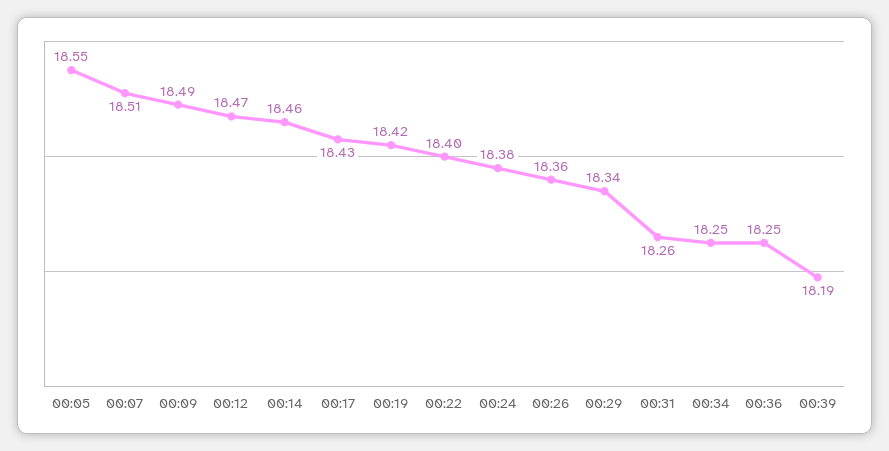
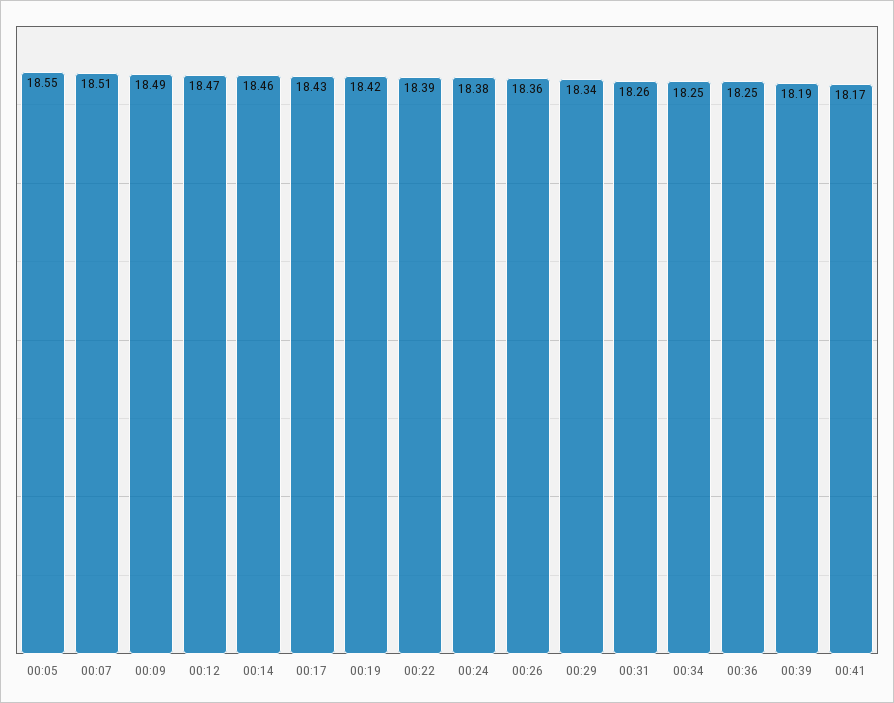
00:22: 18.4 -> 18.39
00:41: none -> 18.17

